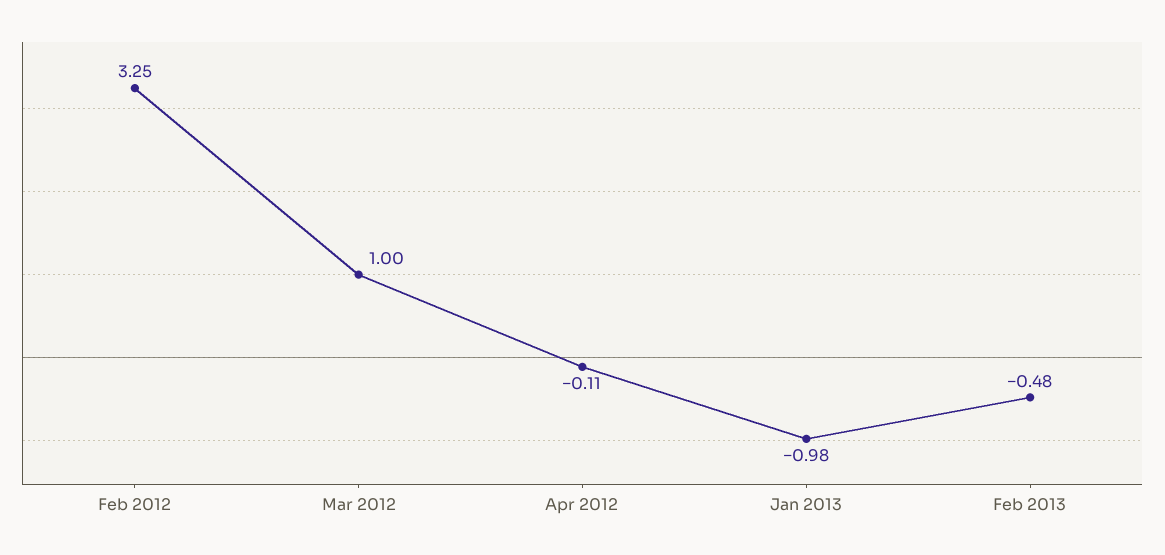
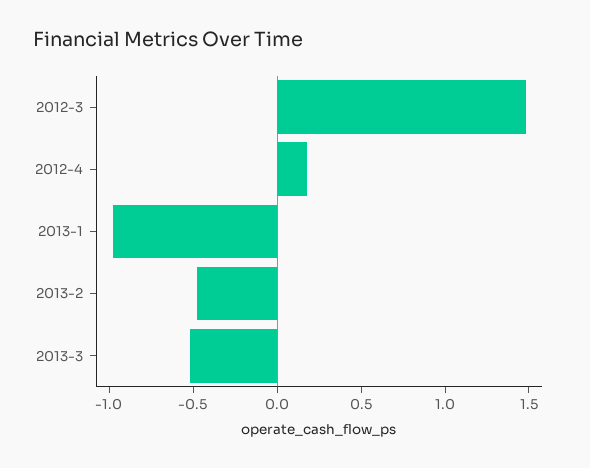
Feb 2012: 3.25 -> none
Mar 2012: 1 -> 1.5
Apr 2012: -0.11 -> 0.2
2013-3: none -> -0.5

